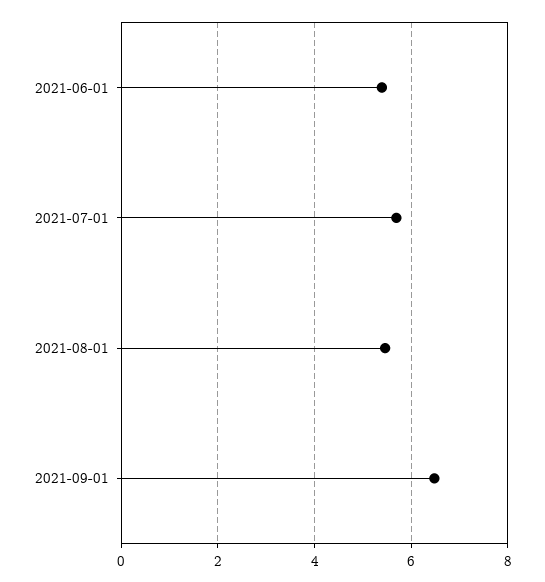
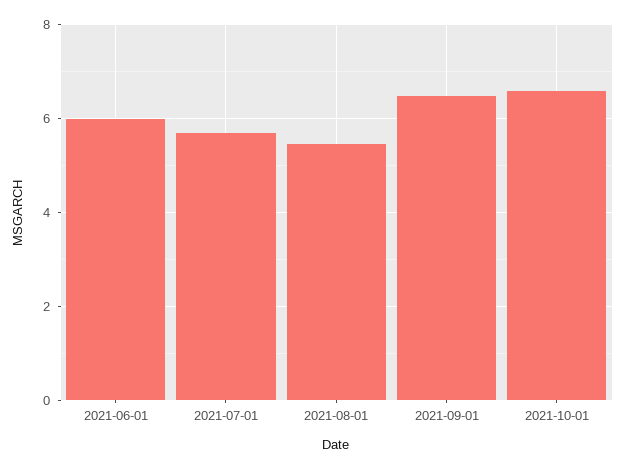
2021-06-01: 5.4 -> 6
2021-10-01: none -> 6.6

